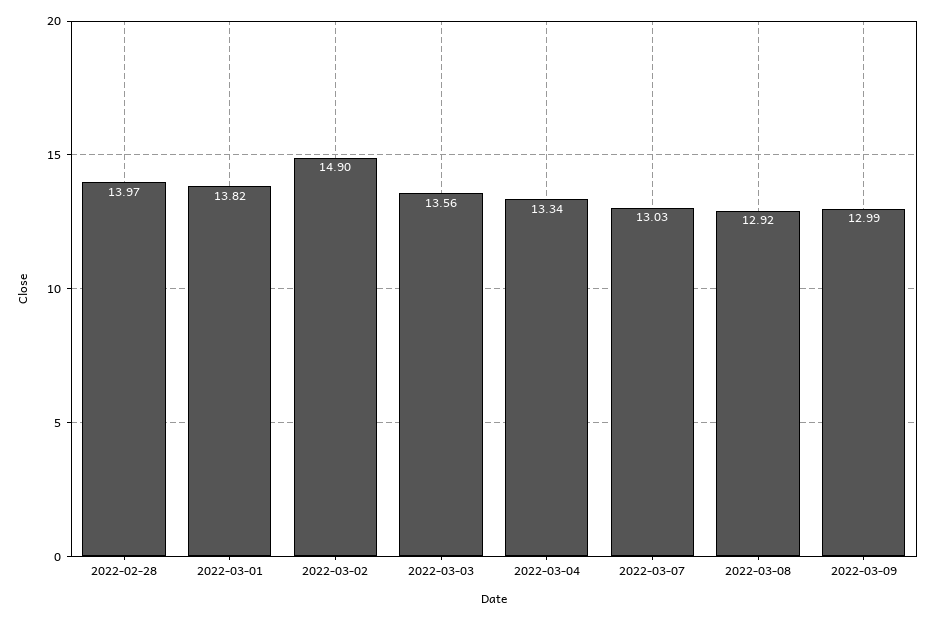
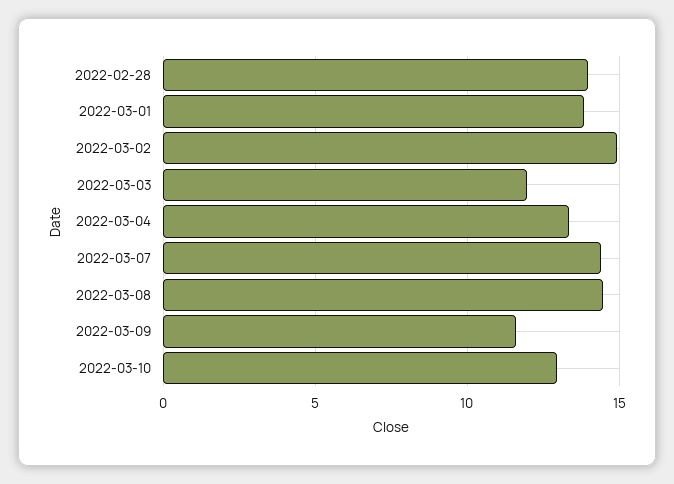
2022-03-03: 13.56 -> 12
2022-03-07: 13.03 -> 14.5
2022-03-08: 12.92 -> 14.5
2022-03-09: 12.99 -> 11.5
2022-03-10: none -> 13

